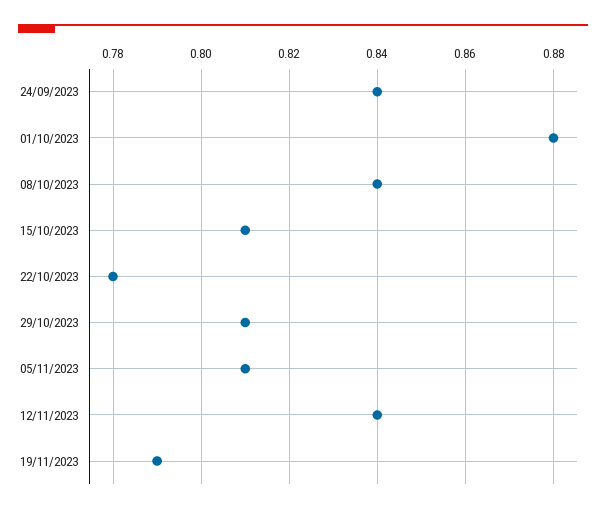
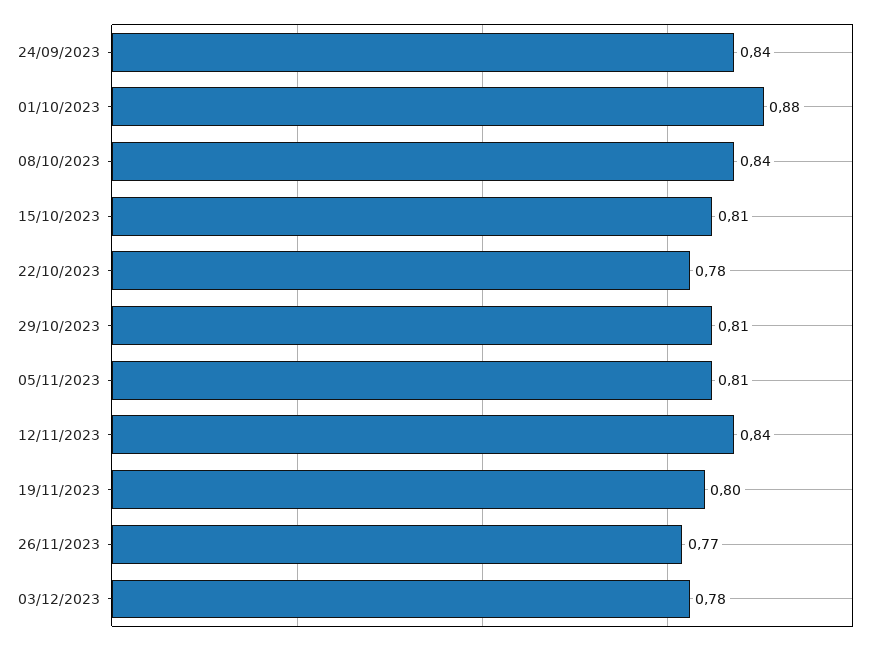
19/11/2023: 0.79 -> 0.8
26/11/2023: none -> 0.77
03/12/2023: none -> 0.78

